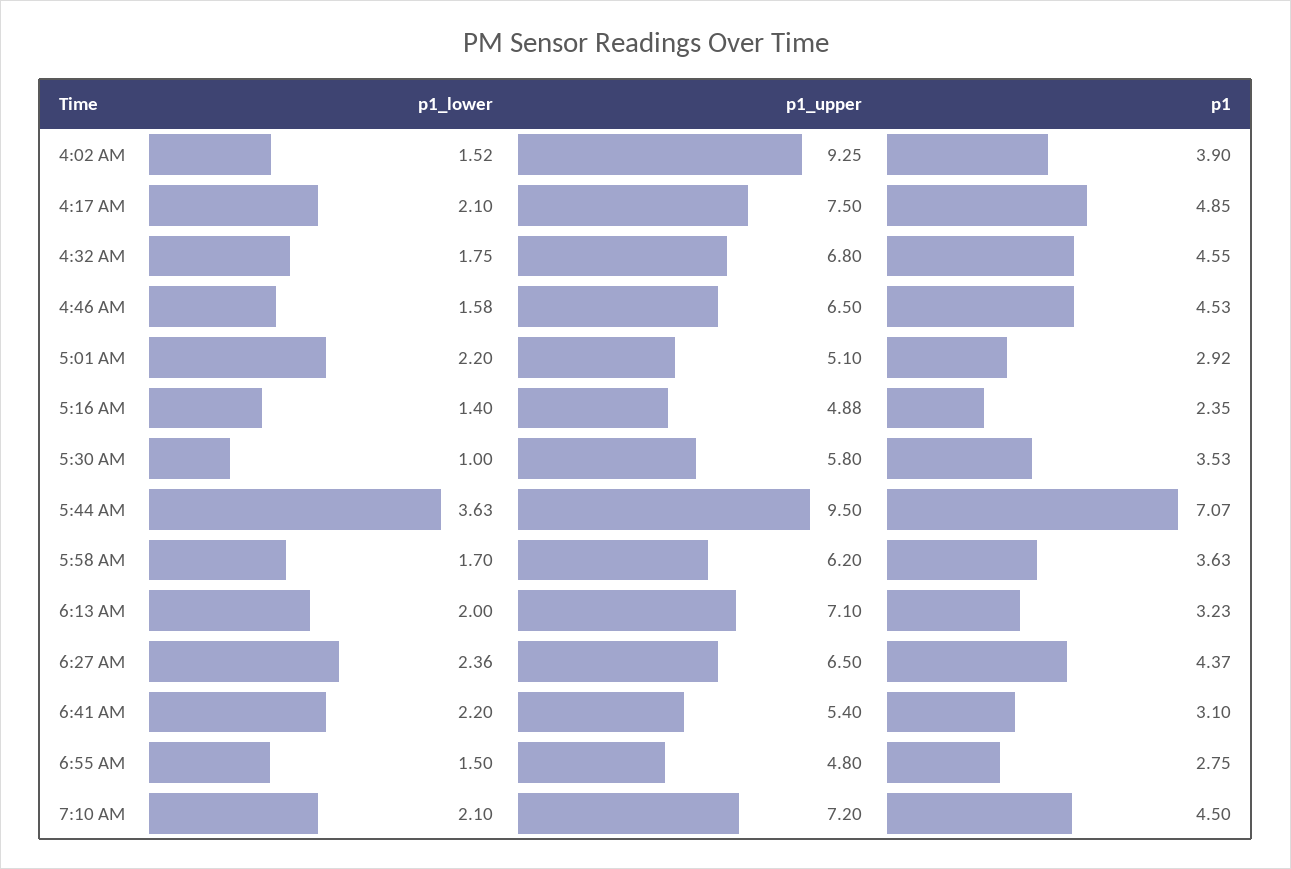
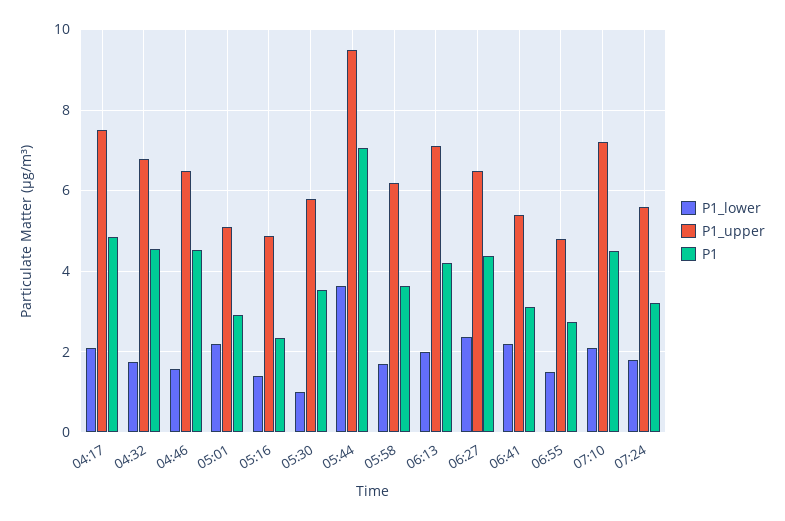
p1_lower, 4:02 AM: 1.52 -> none
p1_upper, 4:02 AM: 9.25 -> none
p1, 4:02 AM: 3.9 -> none
p1, 6:13 AM: 3.23 -> 4.2
p1_lower, 07:24: none -> 1.8
p1_upper, 07:24: none -> 5.6
p1, 07:24: none -> 3.2

